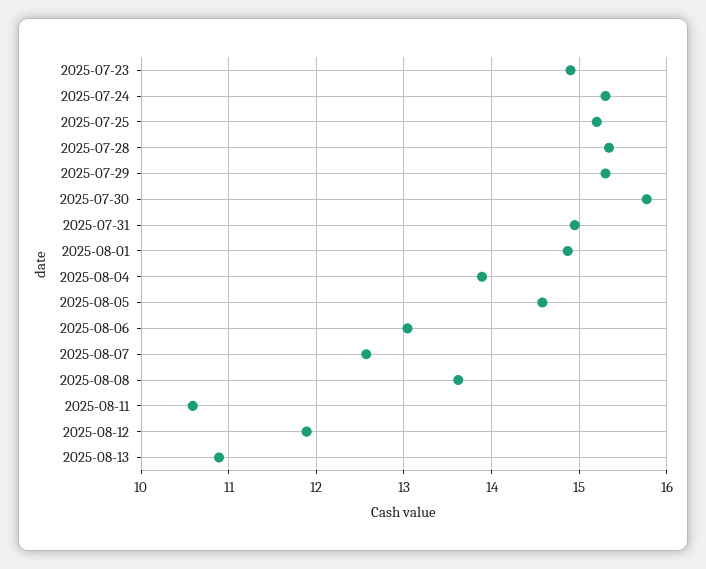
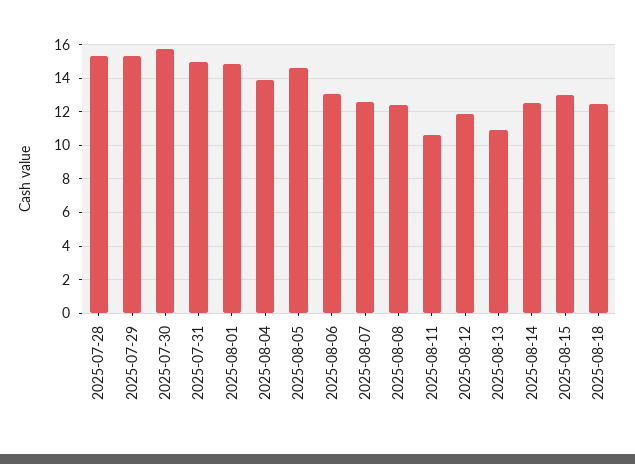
2025-07-23: 14.9 -> none
2025-07-24: 15.3 -> none
2025-07-25: 15.2 -> none
2025-08-08: 13.6 -> 12.5
2025-08-14: none -> 12.5
2025-08-15: none -> 13
2025-08-18: none -> 12.5

